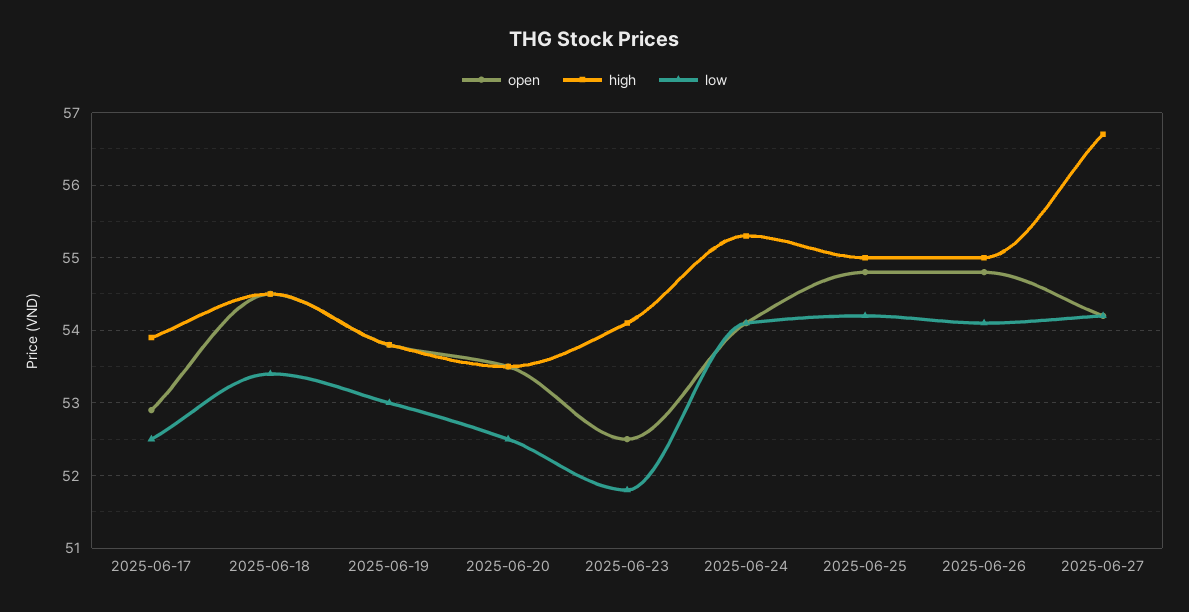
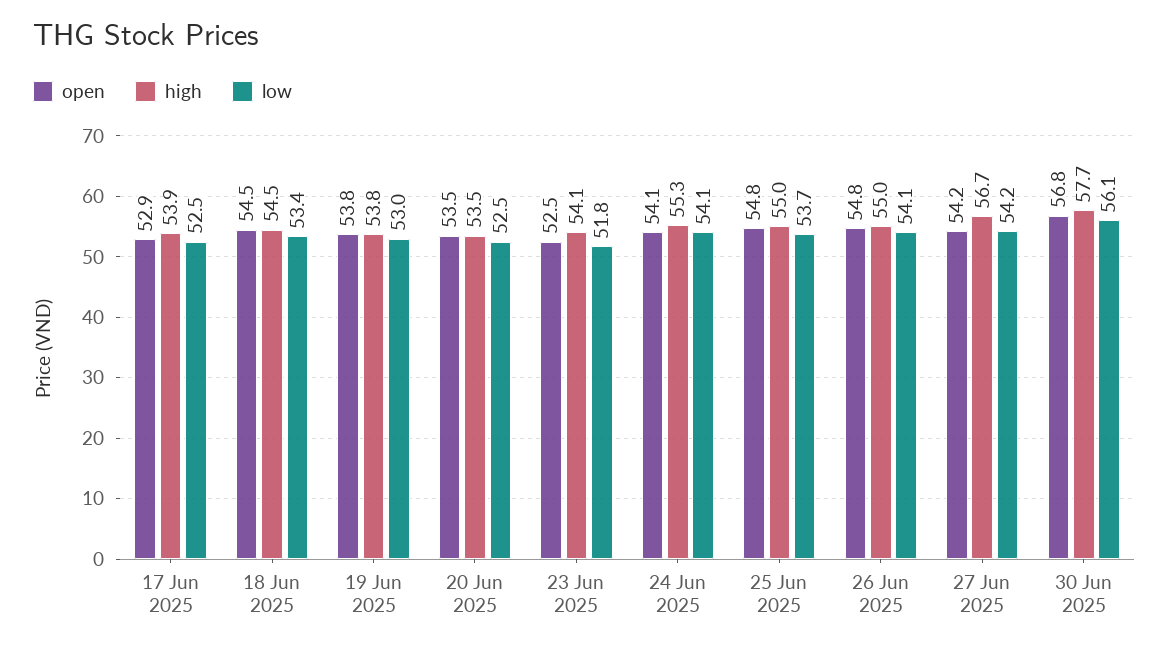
low, 2025-06-25: 54.2 -> 53.7
open, 30 Jun 2025: none -> 56.8
high, 30 Jun 2025: none -> 57.7
low, 30 Jun 2025: none -> 56.1

